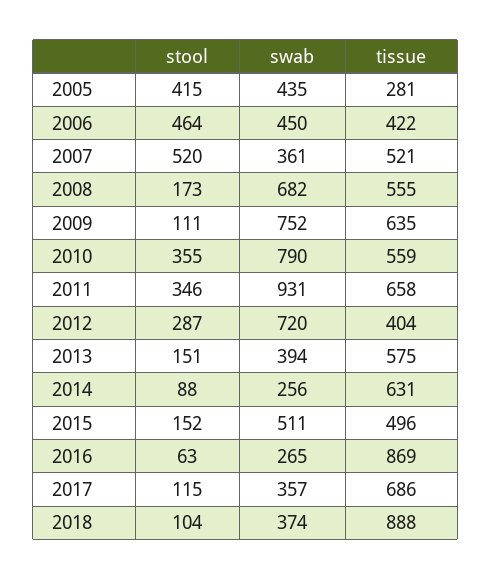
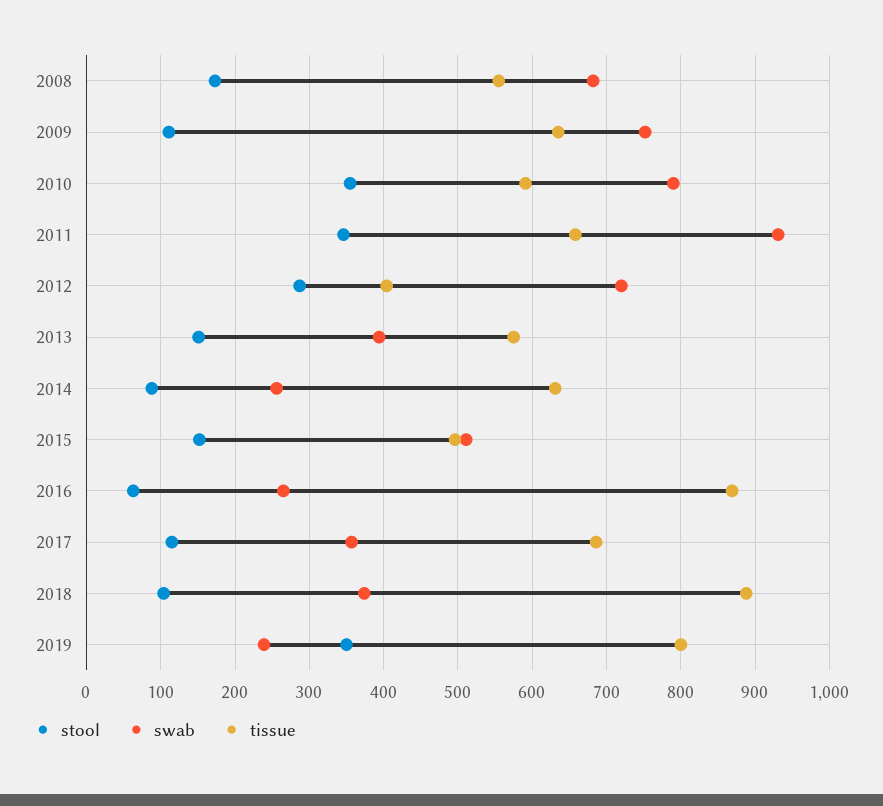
stool, 2005: 415 -> none
swab, 2005: 435 -> none
tissue, 2005: 281 -> none
stool, 2006: 464 -> none
swab, 2006: 450 -> none
tissue, 2006: 422 -> none
stool, 2007: 520 -> none
swab, 2007: 361 -> none
tissue, 2007: 521 -> none
tissue, 2010: 559 -> 590
stool, 2019: none -> 350
swab, 2019: none -> 240
tissue, 2019: none -> 800

